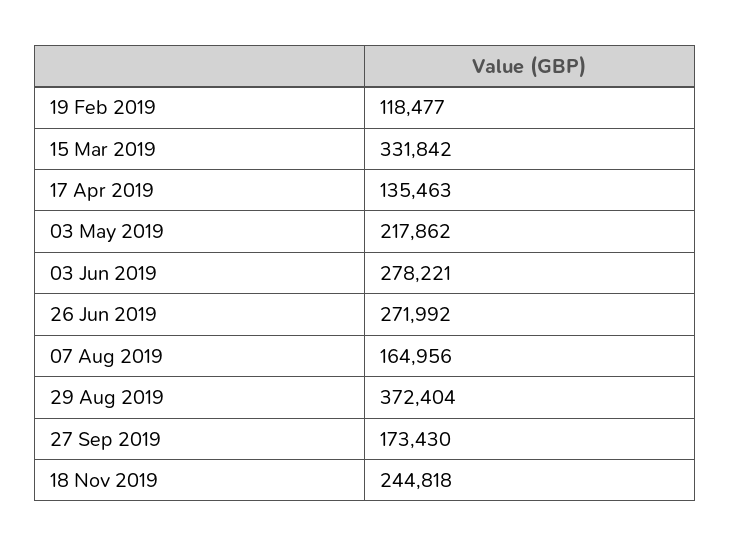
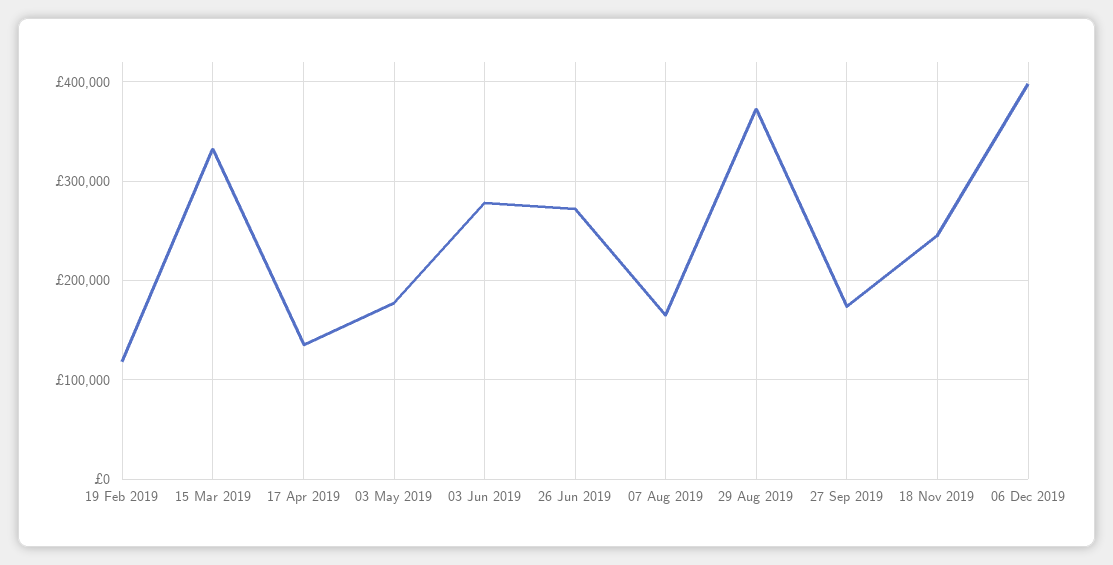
03 May 2019: 217862 -> 180000
06 Dec 2019: none -> 400000

